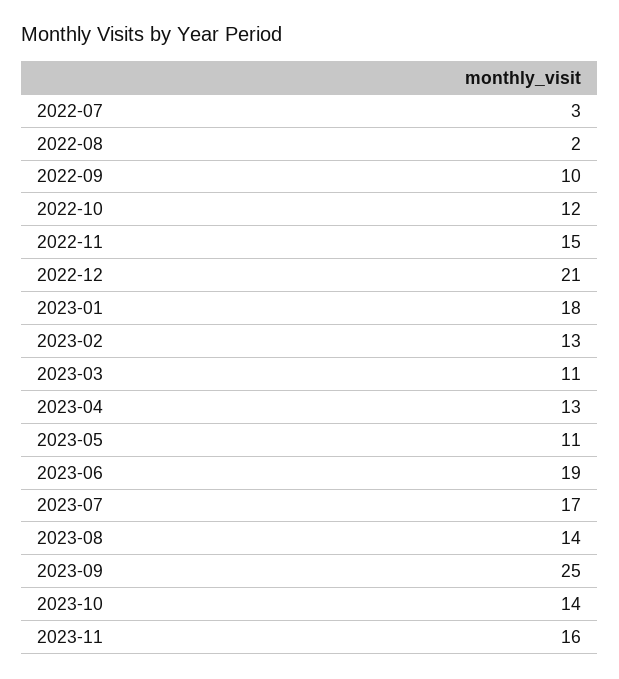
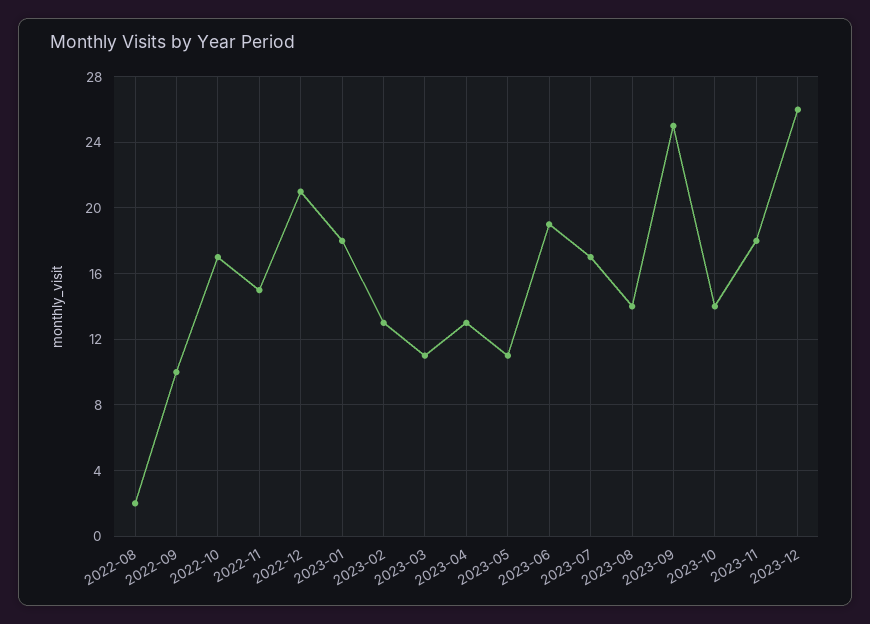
2022-07: 3 -> none
2022-10: 12 -> 17
2023-11: 16 -> 18
2023-12: none -> 26

